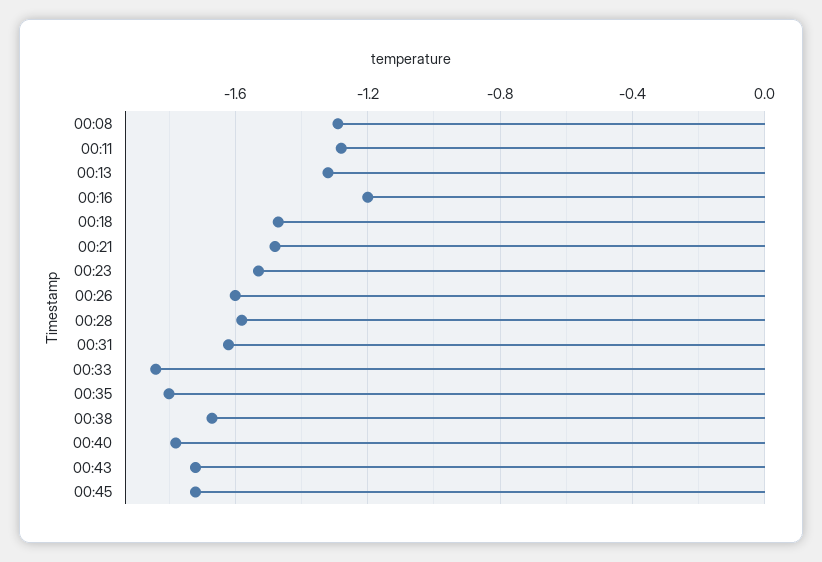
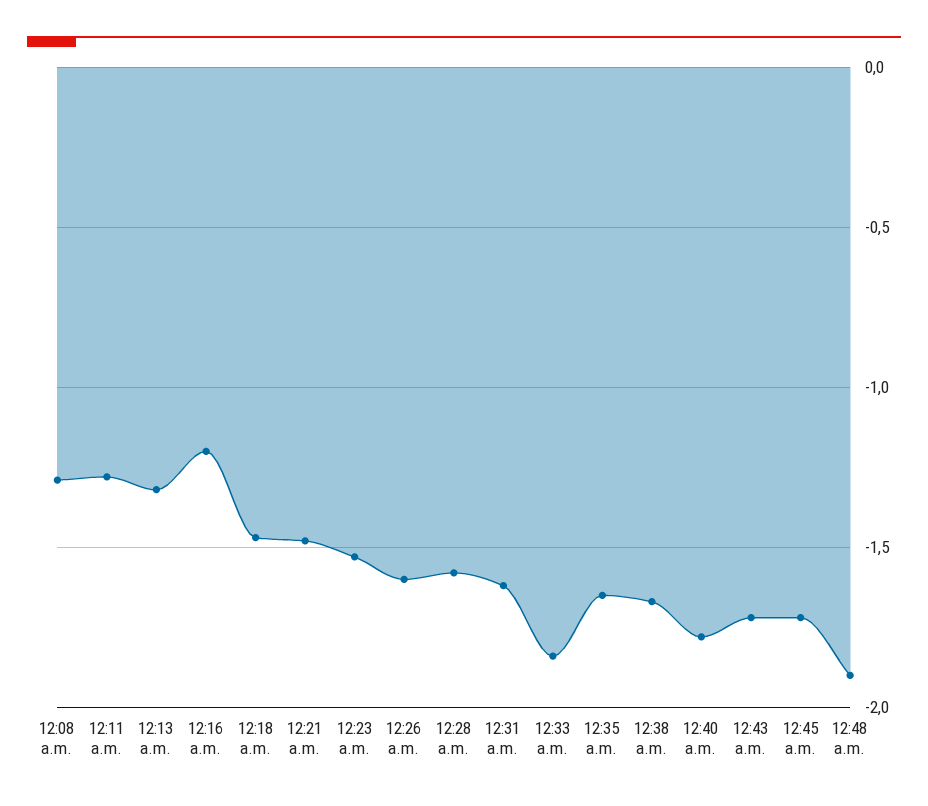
00:35: -1.8 -> -1.65
12:48 a.m.: none -> -1.9

